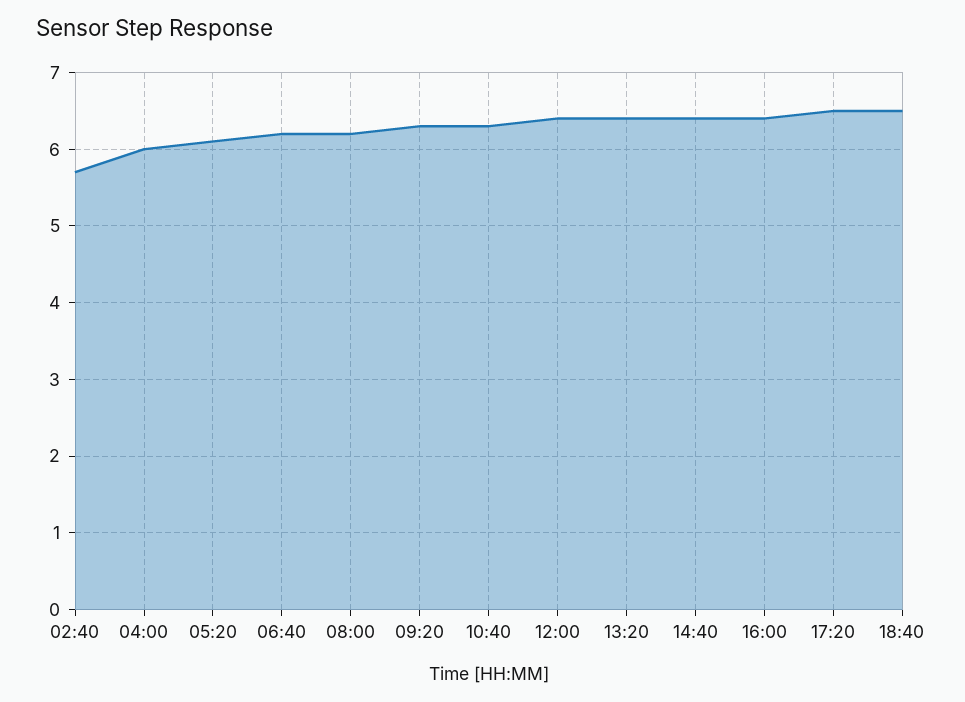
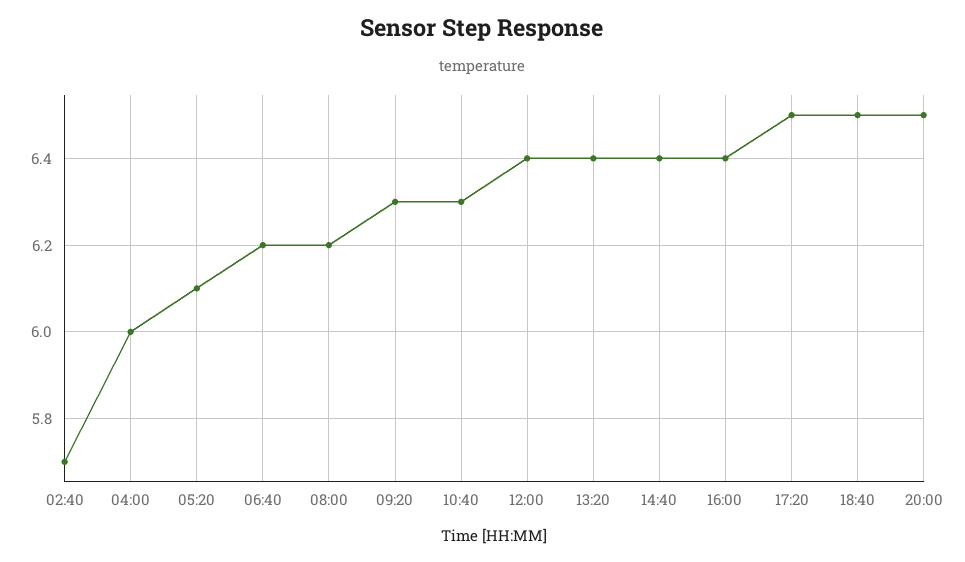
20:00: none -> 6.5

